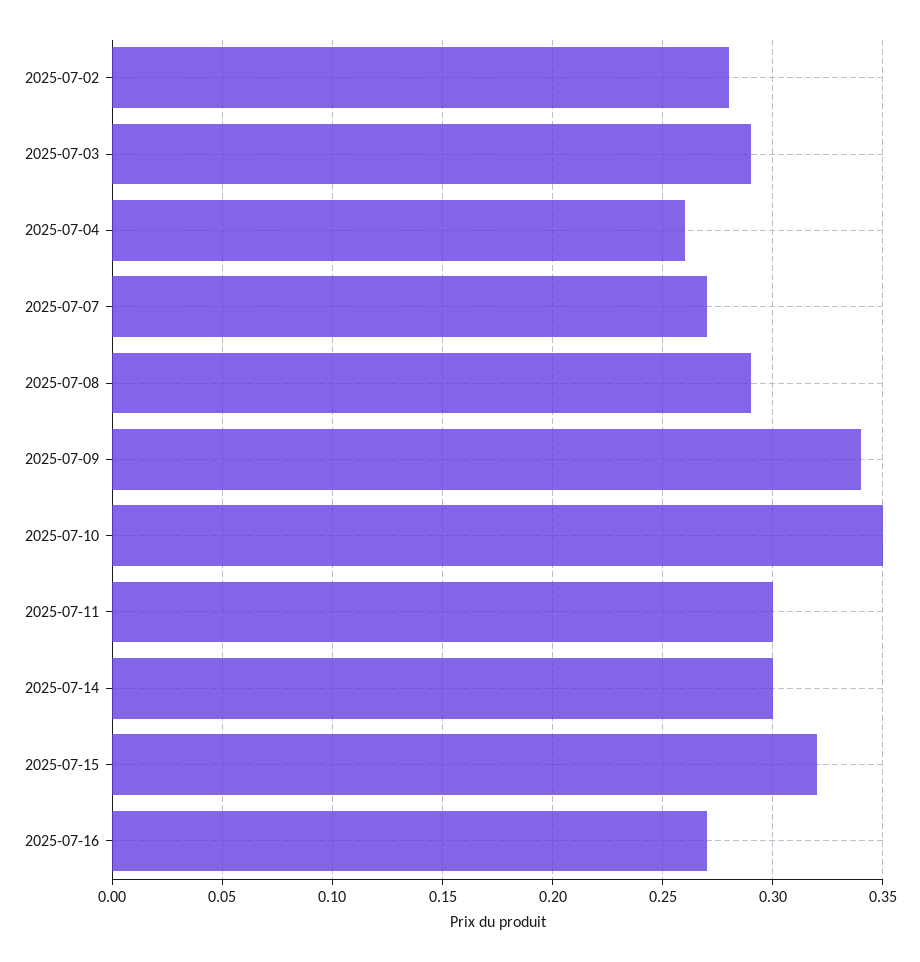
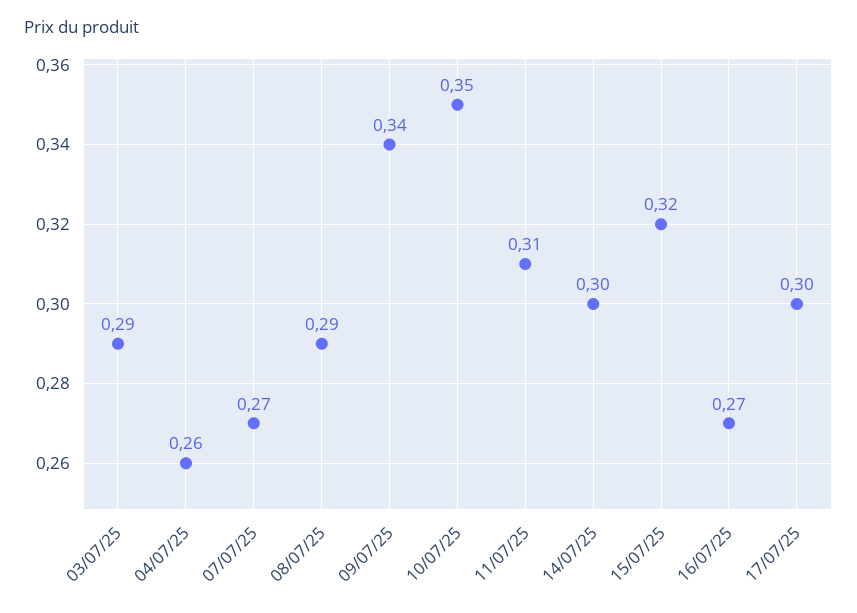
2025-07-02: 0.28 -> none
2025-07-11: 0.3 -> 0.31
17/07/25: none -> 0.3

